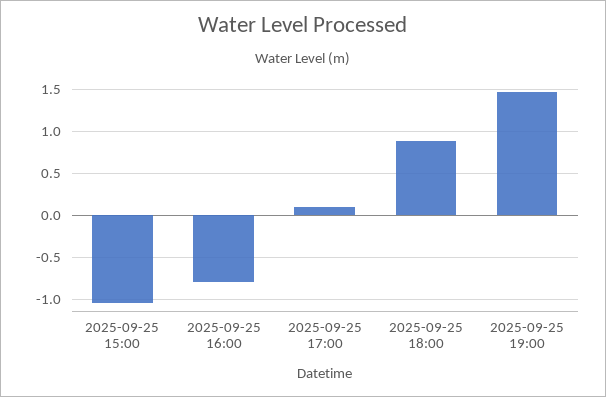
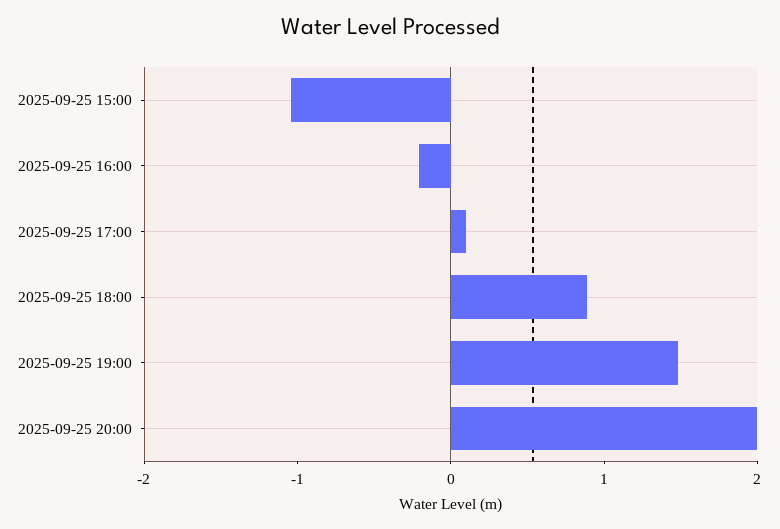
2025-09-25 16:00: -0.8 -> -0.2
2025-09-25 20:00: none -> 2

